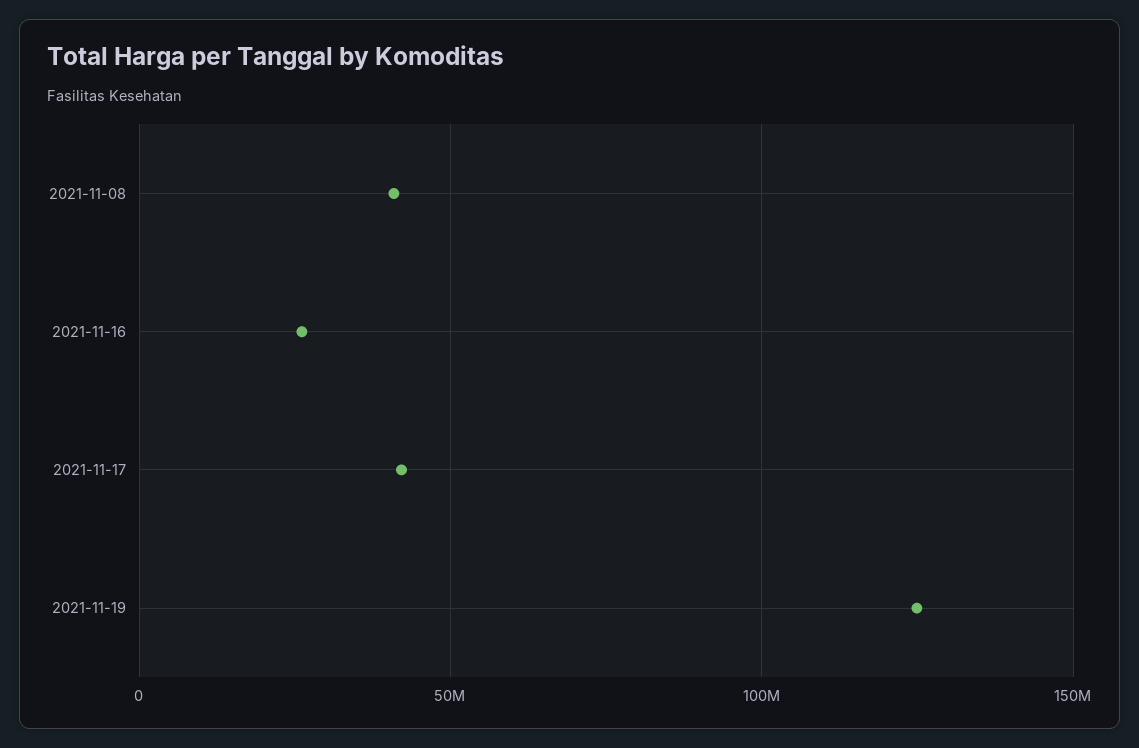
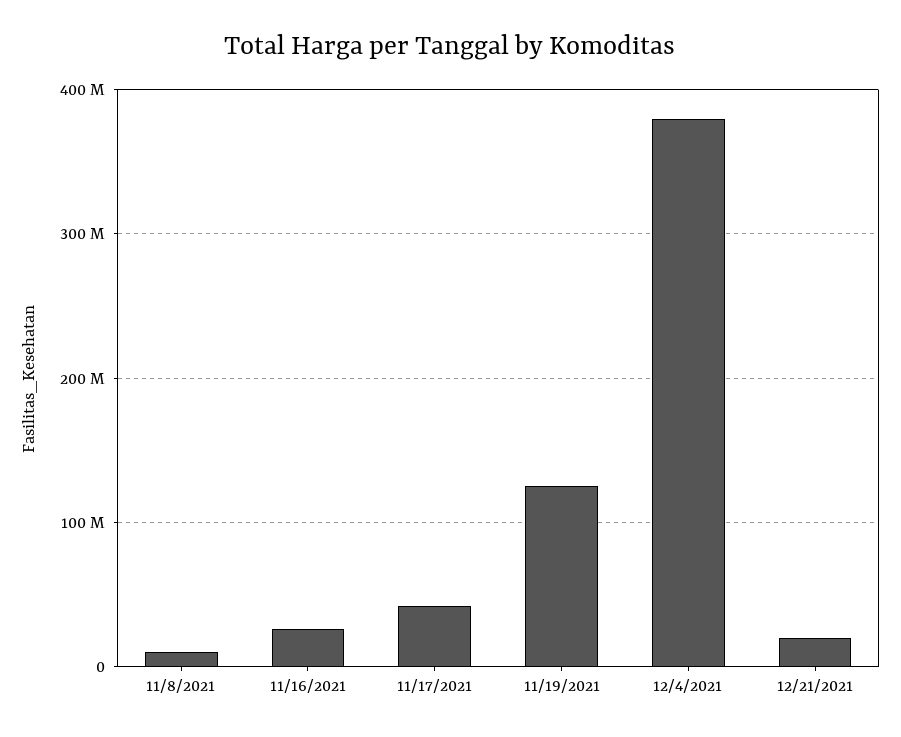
2021-11-08: 40000000 -> 10000000
12/4/2021: none -> 380000000
12/21/2021: none -> 20000000

